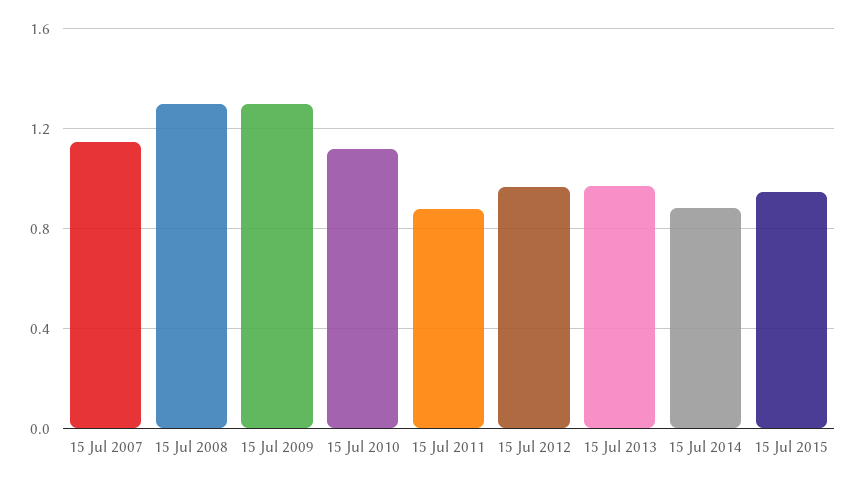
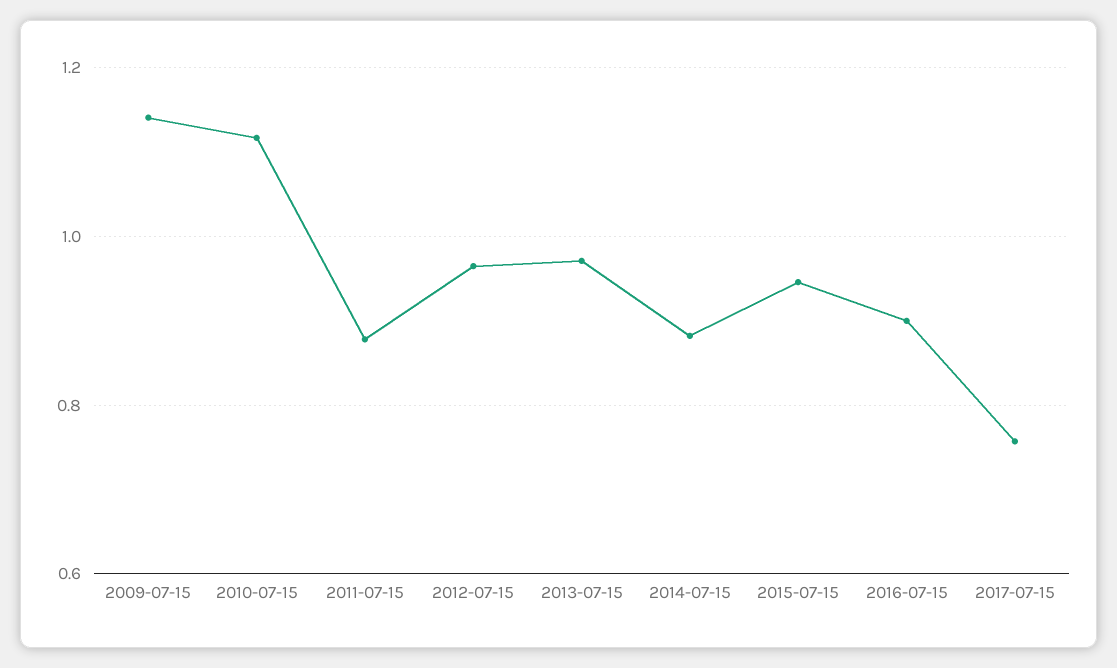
15 Jul 2007: 1.15 -> none
15 Jul 2008: 1.3 -> none
15 Jul 2009: 1.3 -> 1.14
2016-07-15: none -> 0.9
2017-07-15: none -> 0.76

